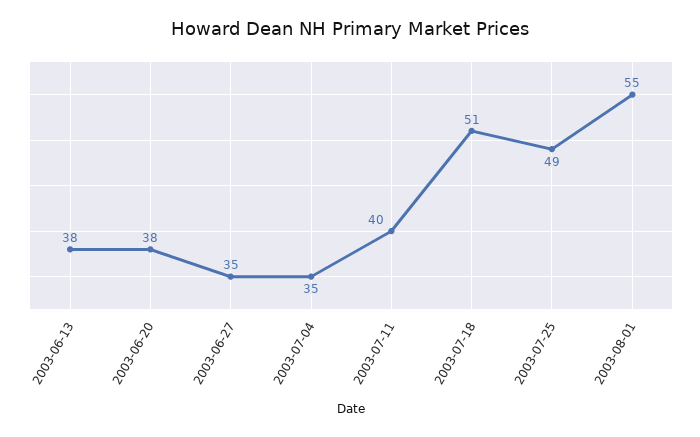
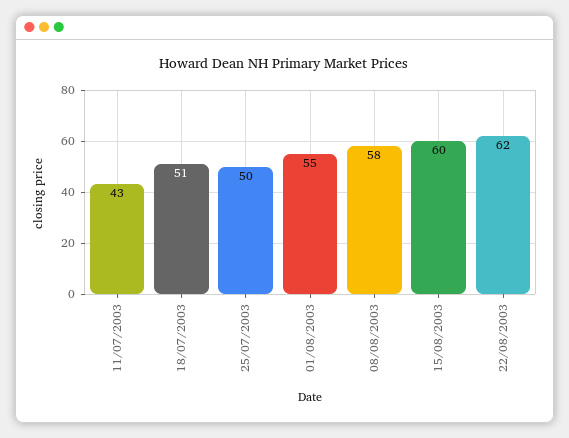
2003-06-13: 38 -> none
2003-06-20: 38 -> none
2003-06-27: 35 -> none
2003-07-04: 35 -> none
2003-07-11: 40 -> 43
2003-07-25: 49 -> 50
08/08/2003: none -> 58
15/08/2003: none -> 60
22/08/2003: none -> 62

